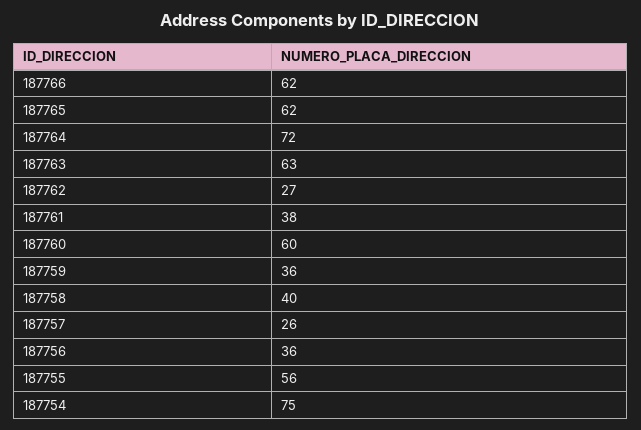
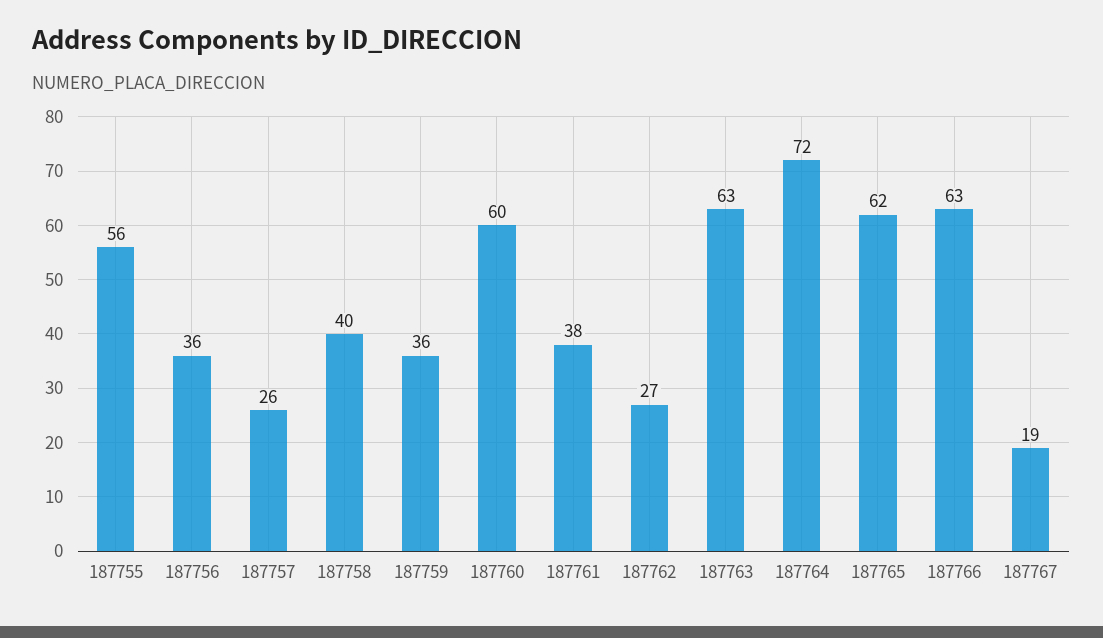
187766: 62 -> 63
187754: 75 -> none
187767: none -> 19

